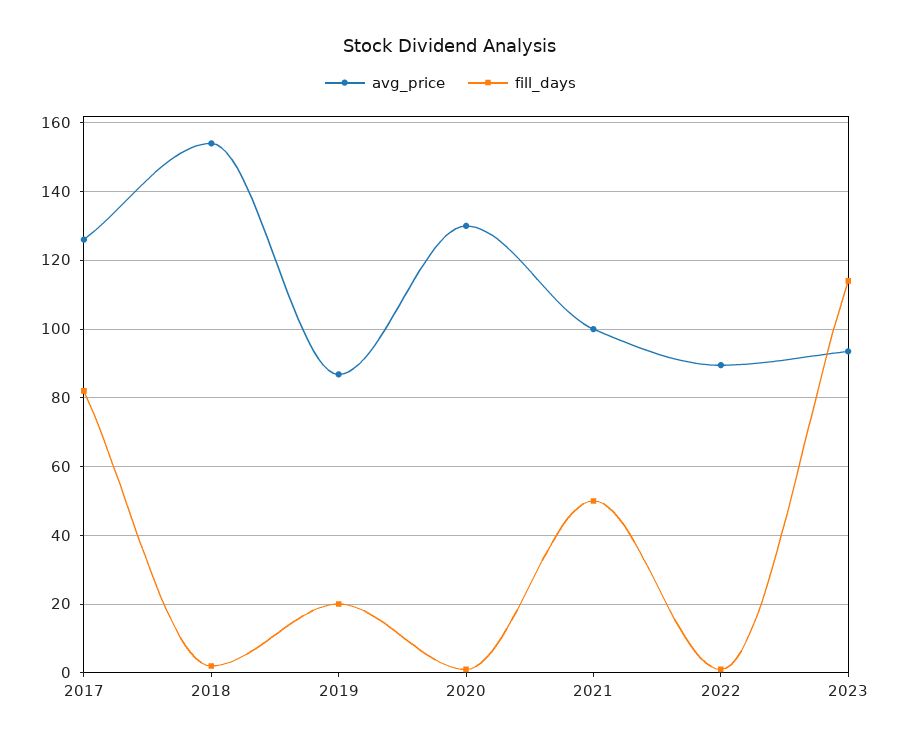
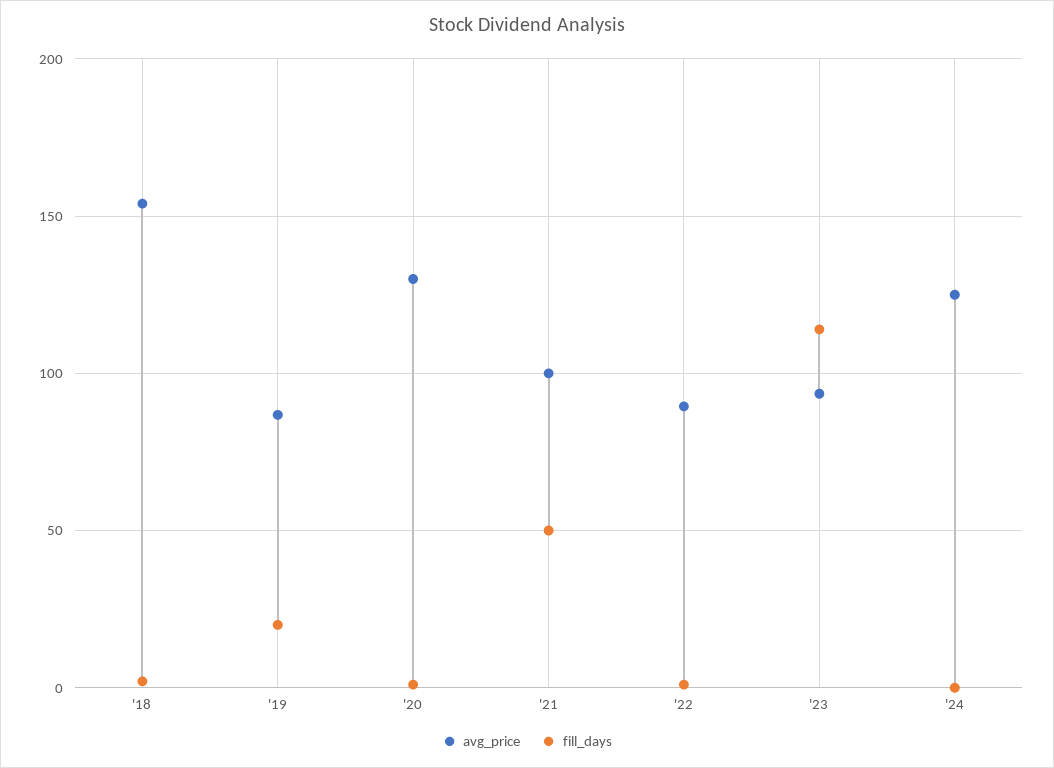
avg_price, 2017: 126 -> none
fill_days, 2017: 82 -> none
avg_price, '24: none -> 125
fill_days, '24: none -> 0

